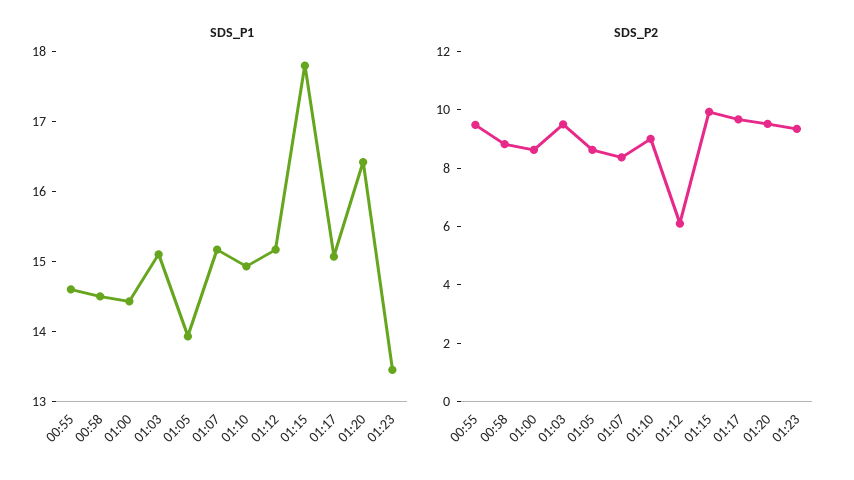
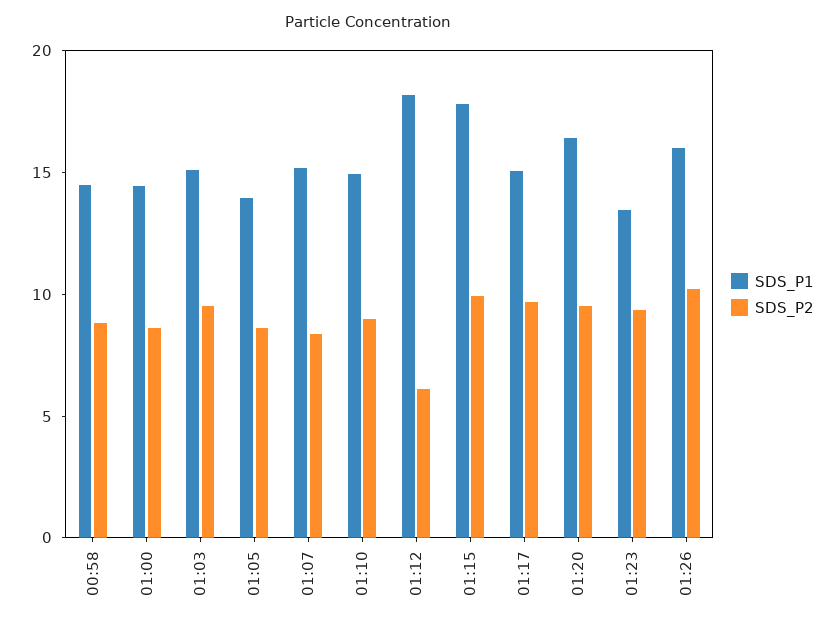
SDS_P1, 00:55: 14.6 -> none
SDS_P1, 01:12: 15.2 -> 18
SDS_P2, 00:55: 9.5 -> none
SDS_P1, 01:26: none -> 16
SDS_P2, 01:26: none -> 10

